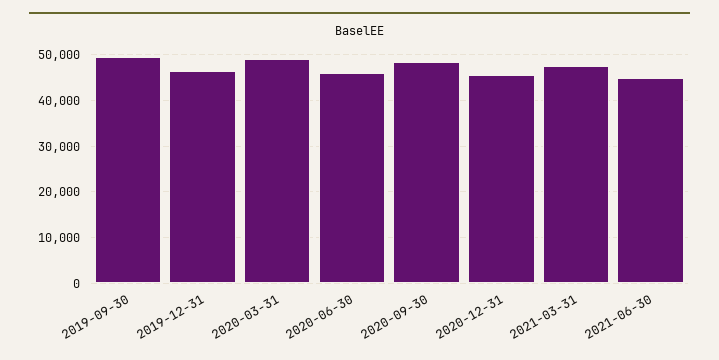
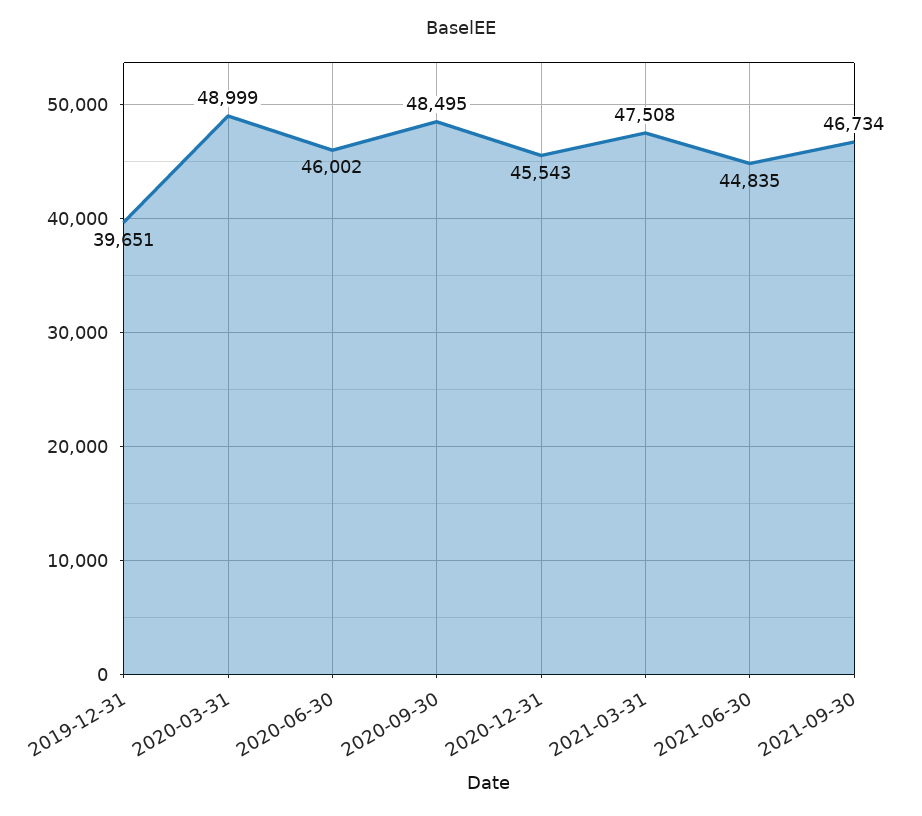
2019-09-30: 50000 -> none
2019-12-31: 46000 -> 39651
2021-09-30: none -> 46734

